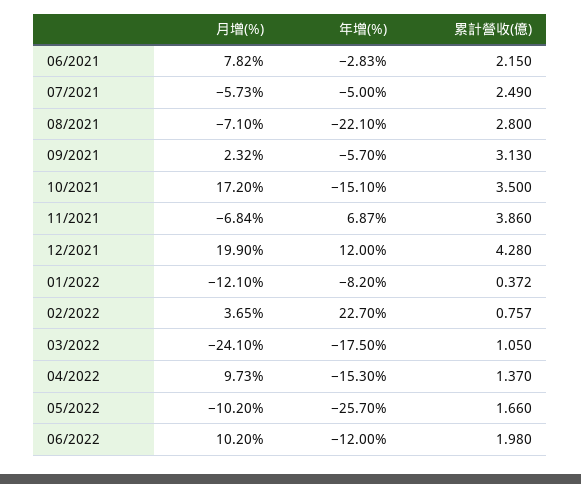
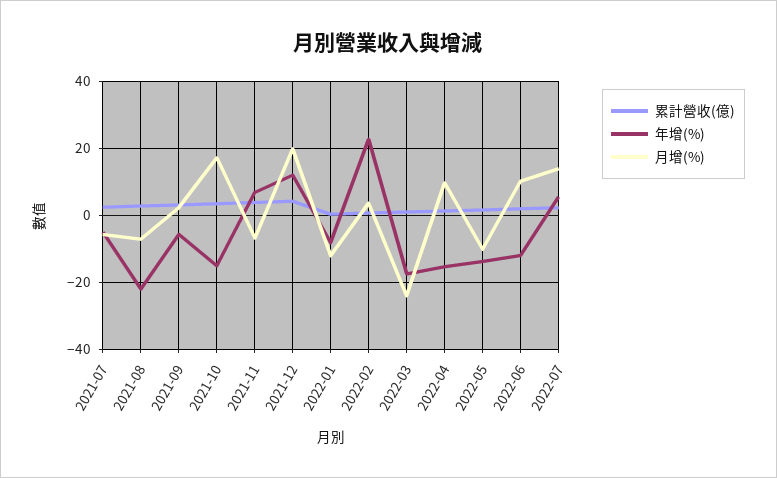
月增(%), 06/2021: 7.82 -> none
年增(%), 06/2021: -2.83 -> none
累計營收(億), 06/2021: 2.15 -> none
年增(%), 05/2022: -25.7 -> -14
累計營收(億), 2022-07: none -> 2
年增(%), 2022-07: none -> 6
月增(%), 2022-07: none -> 14

